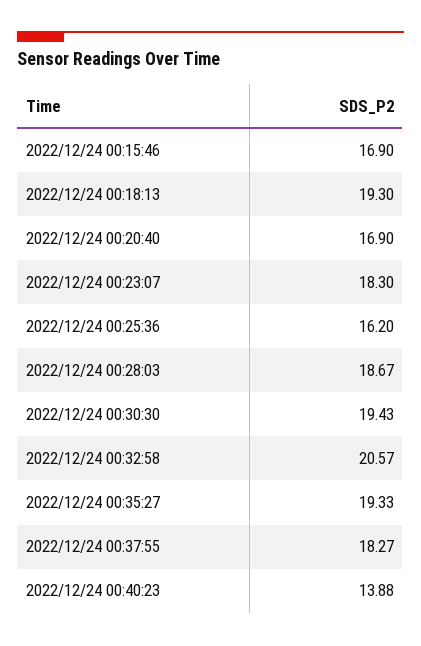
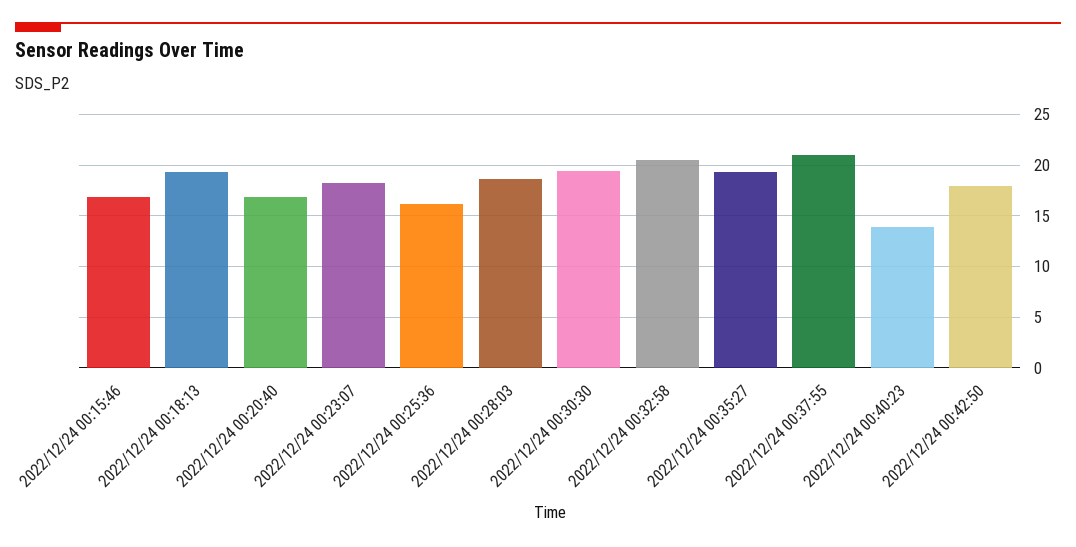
2022/12/24 00:37:55: 18.27 -> 21
2022/12/24 00:42:50: none -> 18

